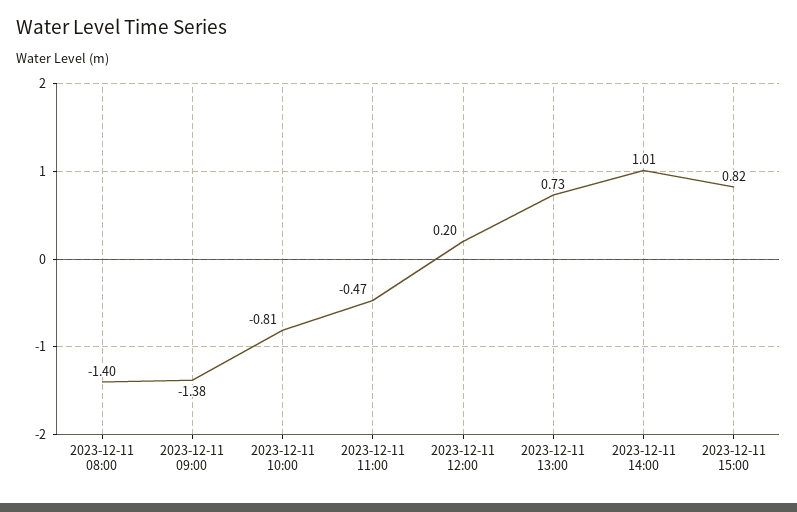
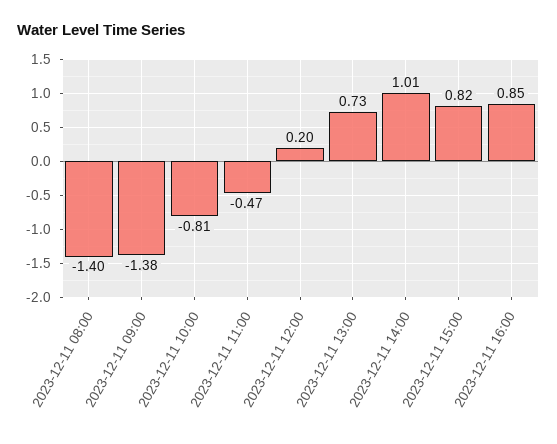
2023-12-11 16:00: none -> 0.85

